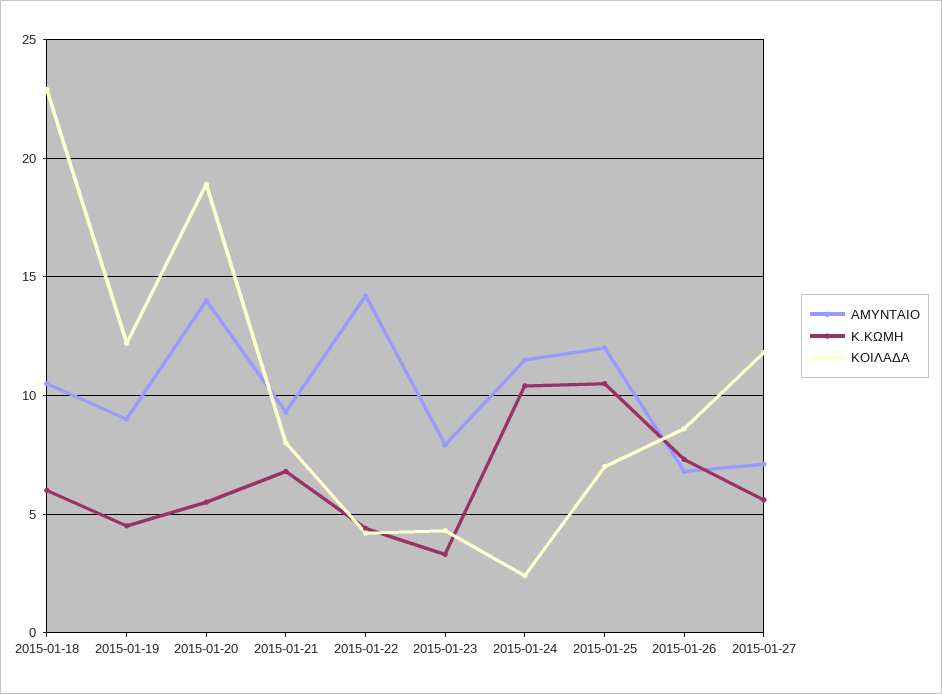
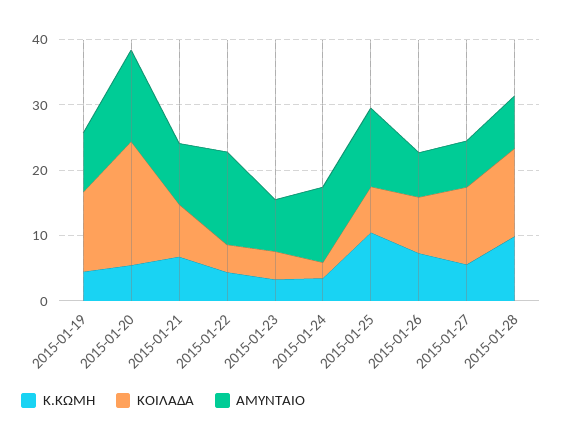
ΑΜΥΝΤΑΙΟ, 2015-01-18: 10.5 -> none
Κ.ΚΩΜΗ, 2015-01-18: 6 -> none
ΚΟΙΛΑΔΑ, 2015-01-18: 23 -> none
Κ.ΚΩΜΗ, 2015-01-24: 10.5 -> 4
Κ.ΚΩΜΗ, 2015-01-28: none -> 10
ΚΟΙΛΑΔΑ, 2015-01-28: none -> 14
ΑΜΥΝΤΑΙΟ, 2015-01-28: none -> 8

